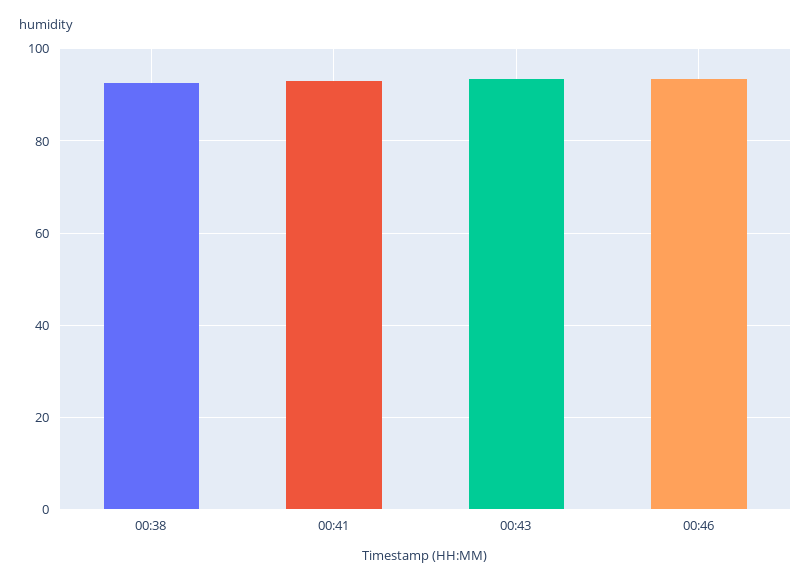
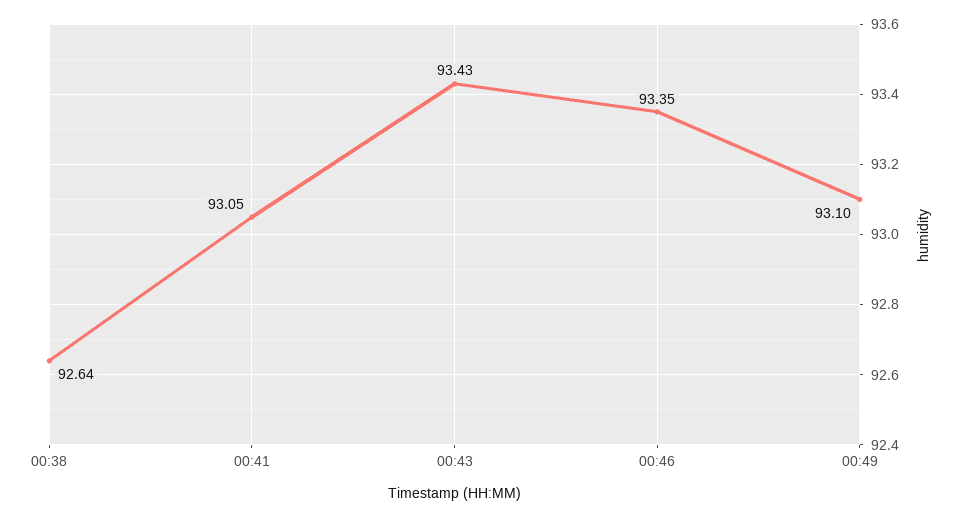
00:49: none -> 93.1

